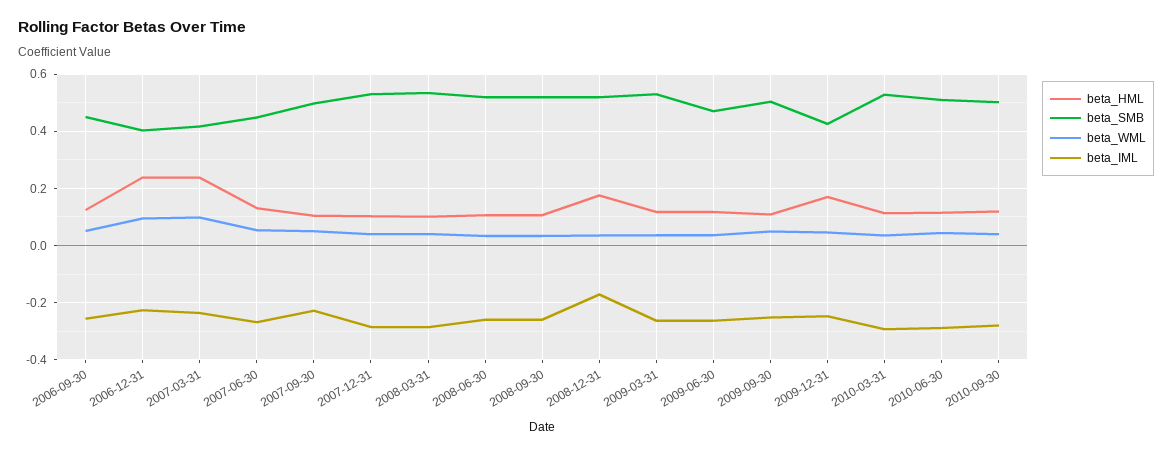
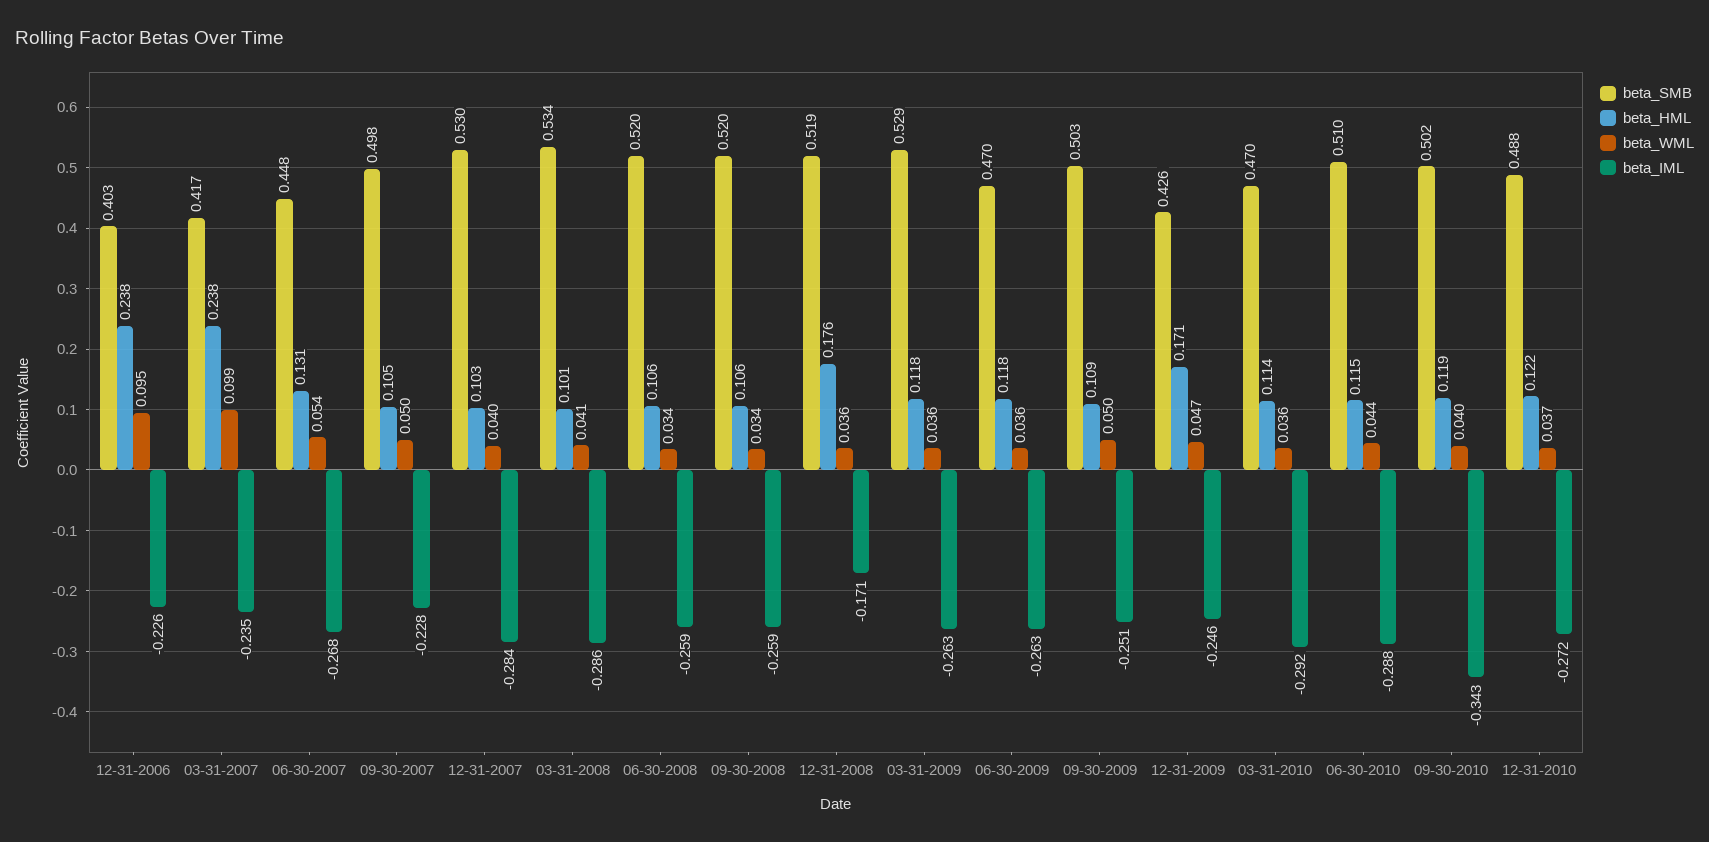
beta_HML, 2006-09-30: 0.125 -> none
beta_SMB, 2006-09-30: 0.45 -> none
beta_WML, 2006-09-30: 0.05 -> none
beta_IML, 2006-09-30: -0.25 -> none
beta_SMB, 2010-03-31: 0.525 -> 0.47
beta_IML, 2010-09-30: -0.275 -> -0.343
beta_SMB, 12-31-2010: none -> 0.488
beta_HML, 12-31-2010: none -> 0.122
beta_WML, 12-31-2010: none -> 0.037
beta_IML, 12-31-2010: none -> -0.272

